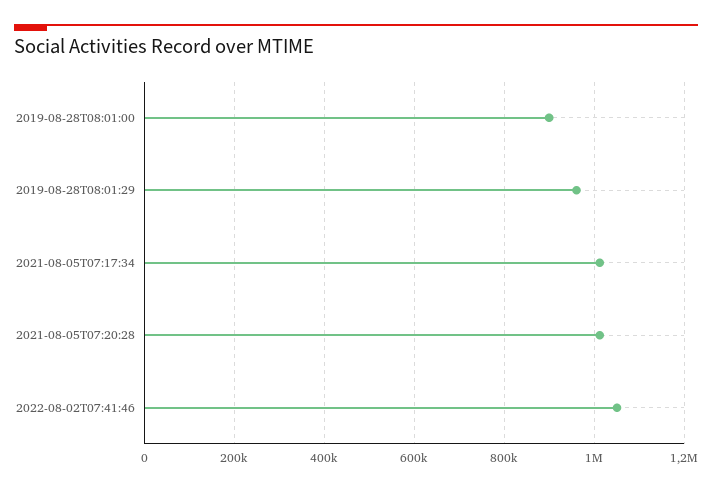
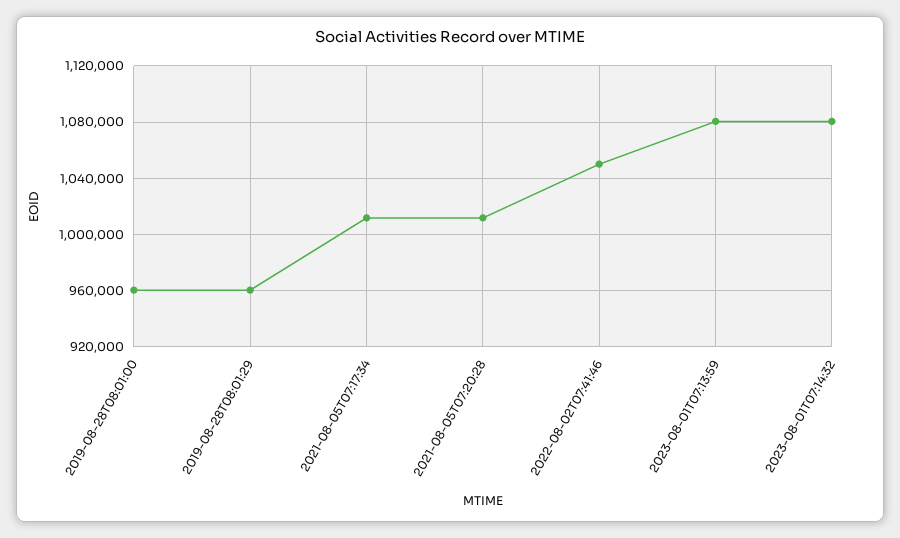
2019-08-28T08:01:00: 900000 -> 960000
2023-08-01T07:13:59: none -> 1080000
2023-08-01T07:14:32: none -> 1080000

